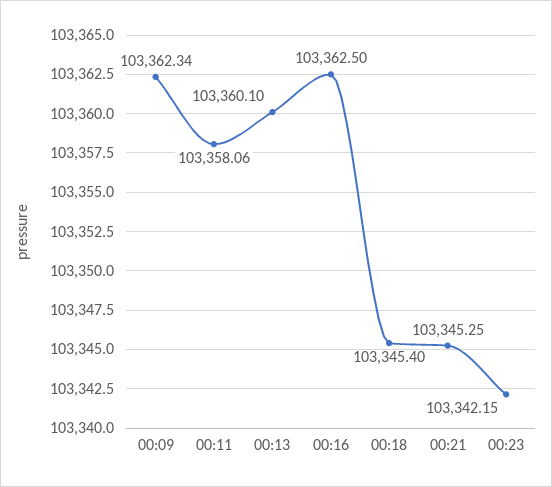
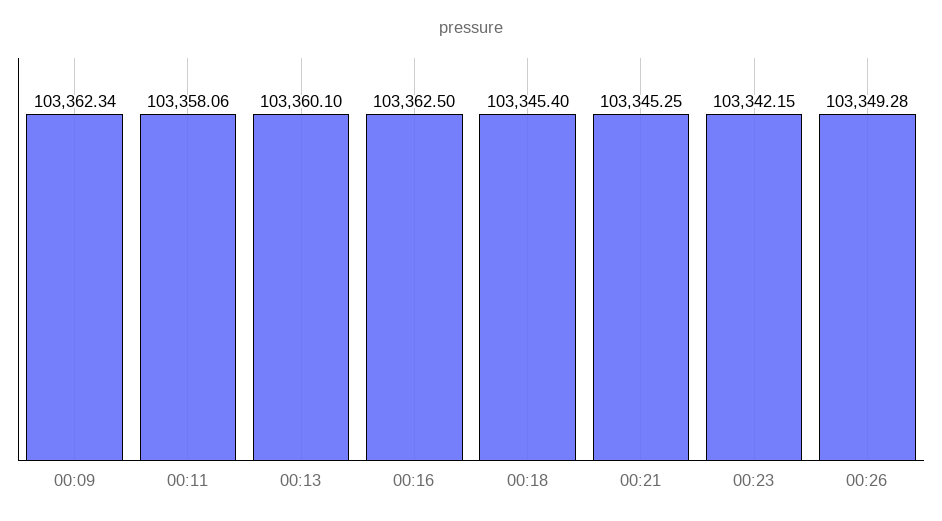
00:26: none -> 103349.28

